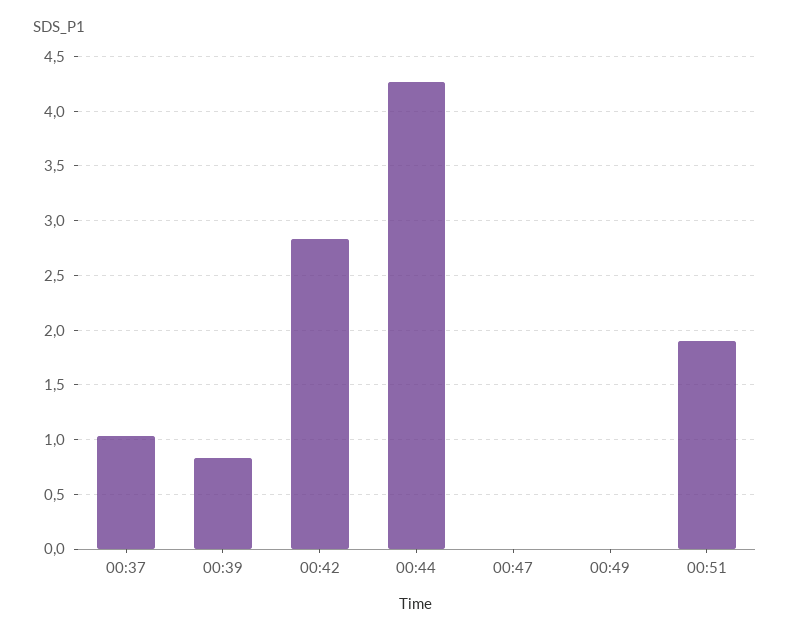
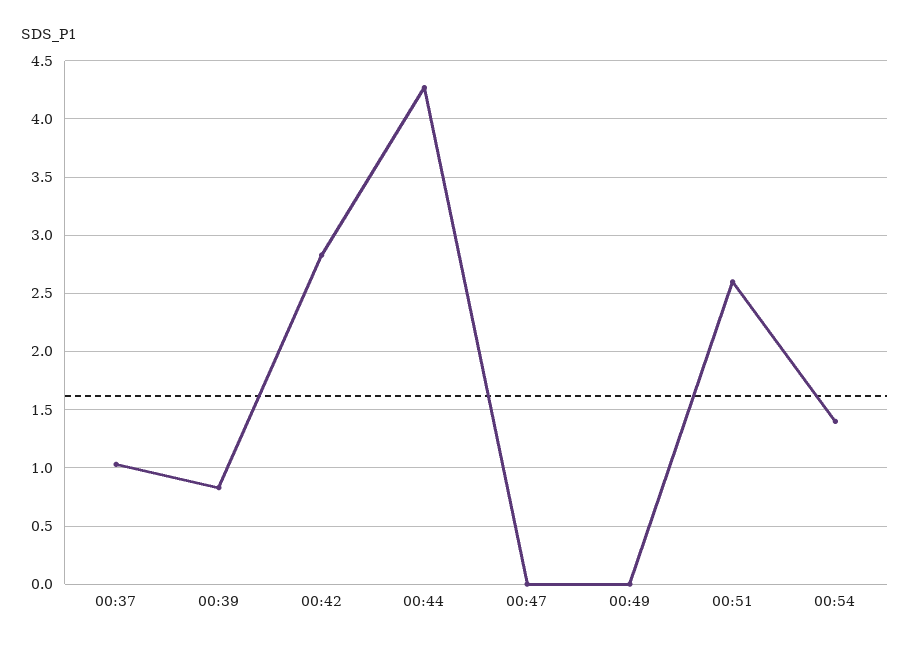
00:51: 1.9 -> 2.6
00:54: none -> 1.4

